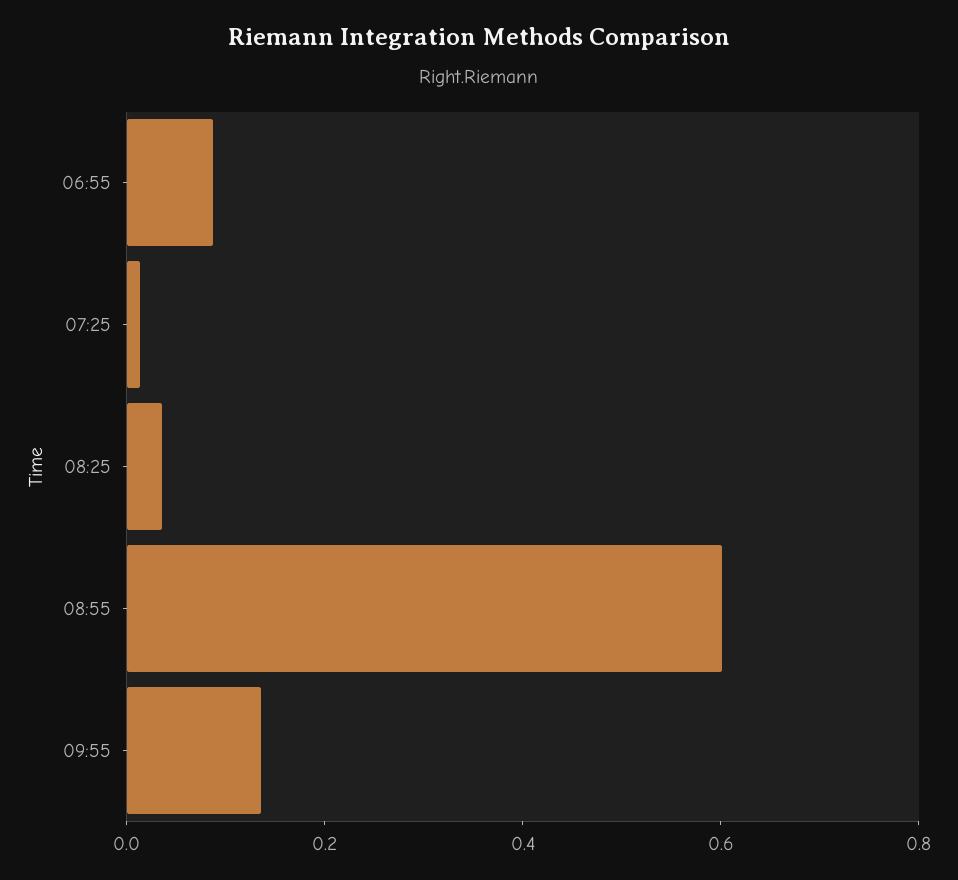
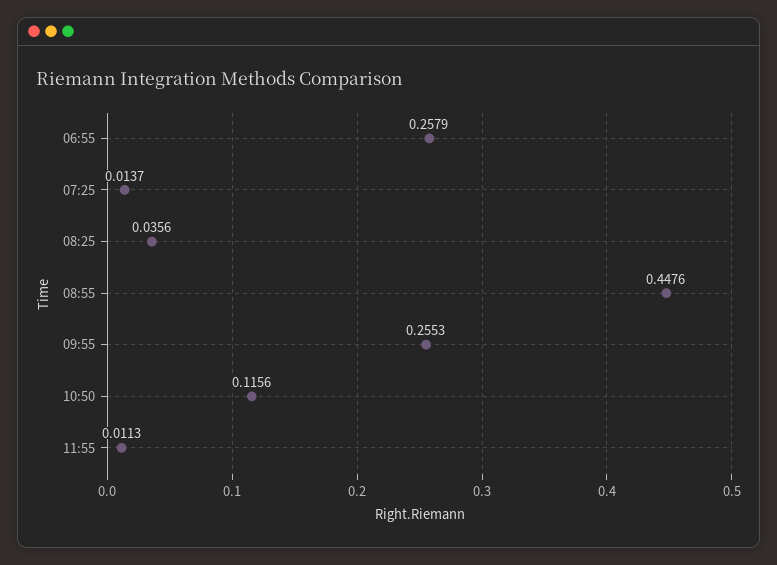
06:55: 0.1 -> 0.2579
08:55: 0.6 -> 0.4476
09:55: 0.15 -> 0.2553
10:50: none -> 0.1156
11:55: none -> 0.0113

